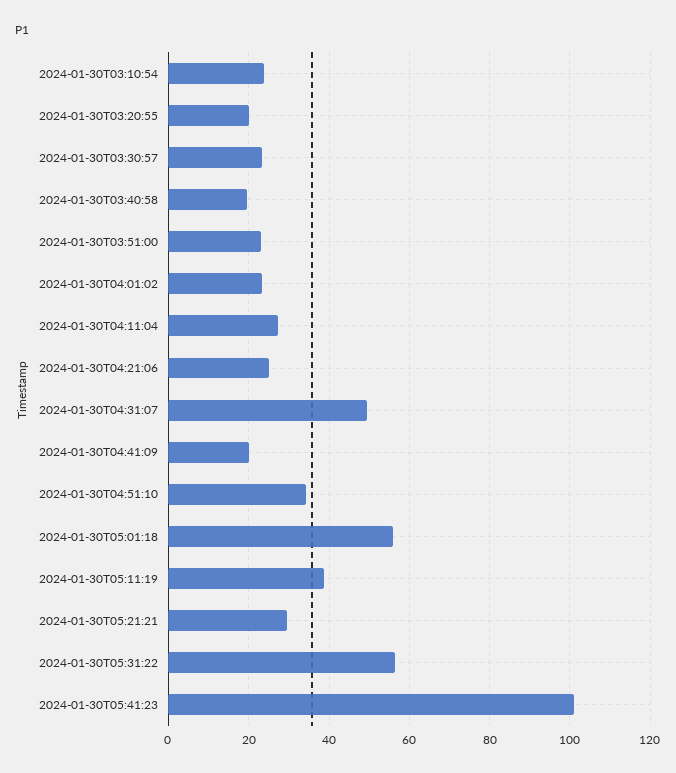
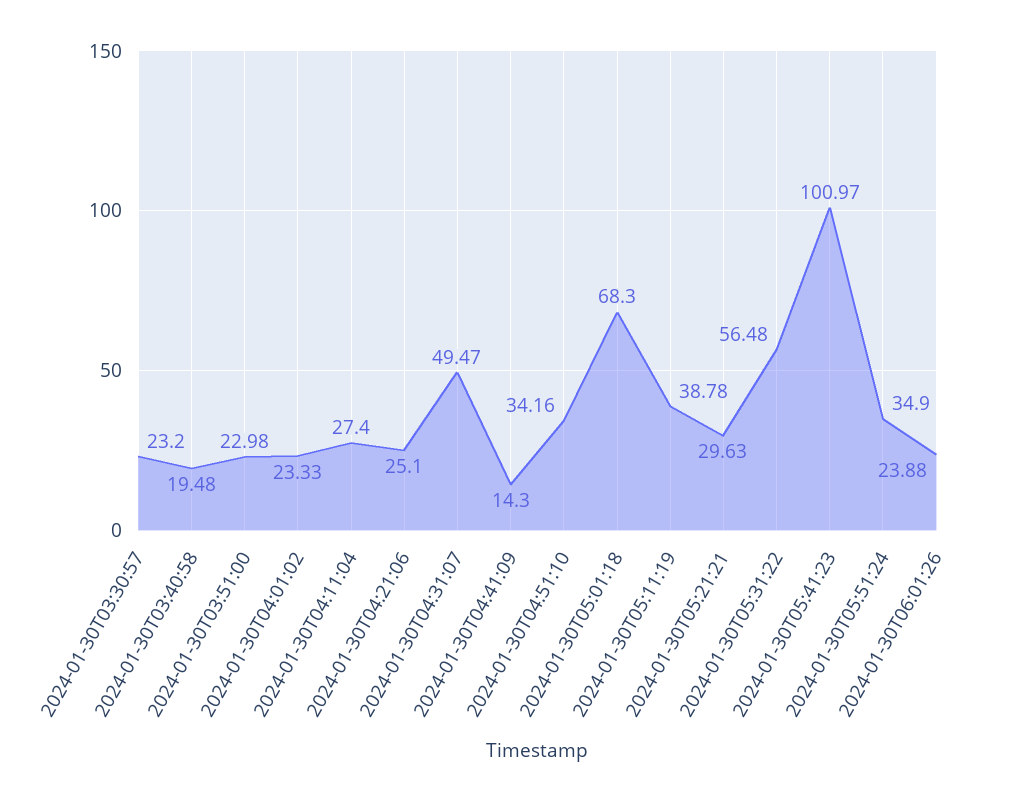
2024-01-30T03:10:54: 24 -> none
2024-01-30T03:20:55: 20 -> none
2024-01-30T04:41:09: 20 -> 14.3
2024-01-30T05:01:18: 56 -> 68.3
2024-01-30T05:51:24: none -> 34.9
2024-01-30T06:01:26: none -> 23.88

